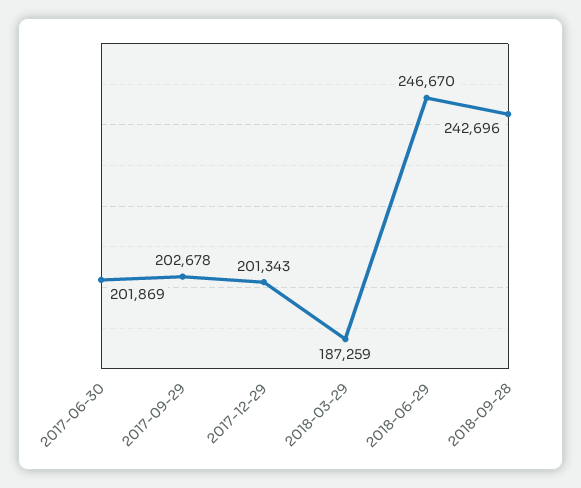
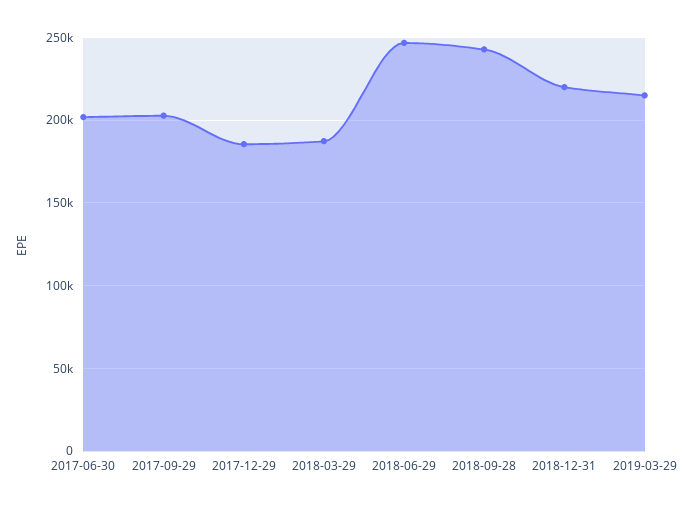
2017-12-29: 201343 -> 185000
2018-12-31: none -> 220000
2019-03-29: none -> 215000

